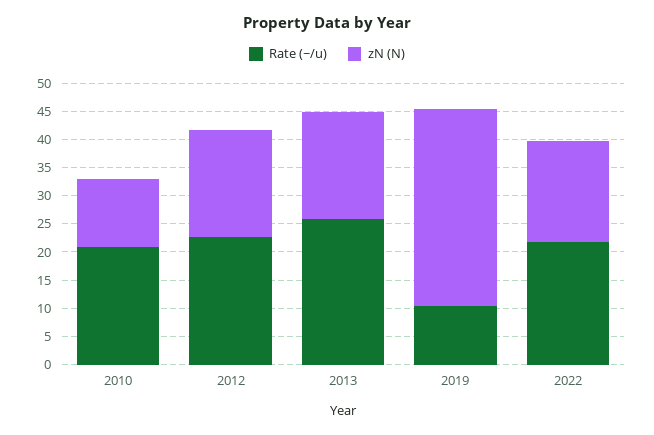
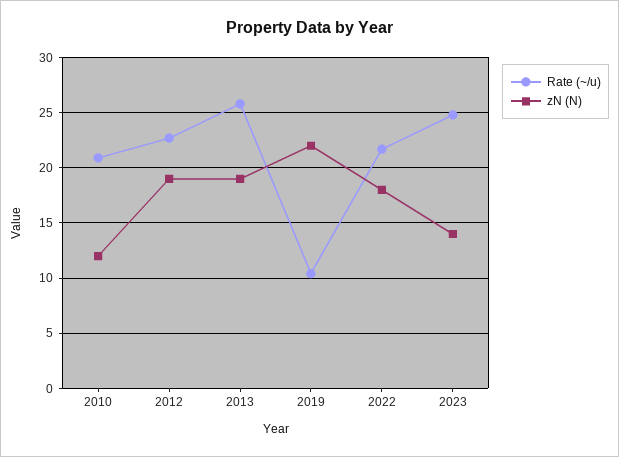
zN (N), 2019: 35 -> 22
Rate (~/u), 2023: none -> 25
zN (N), 2023: none -> 14

